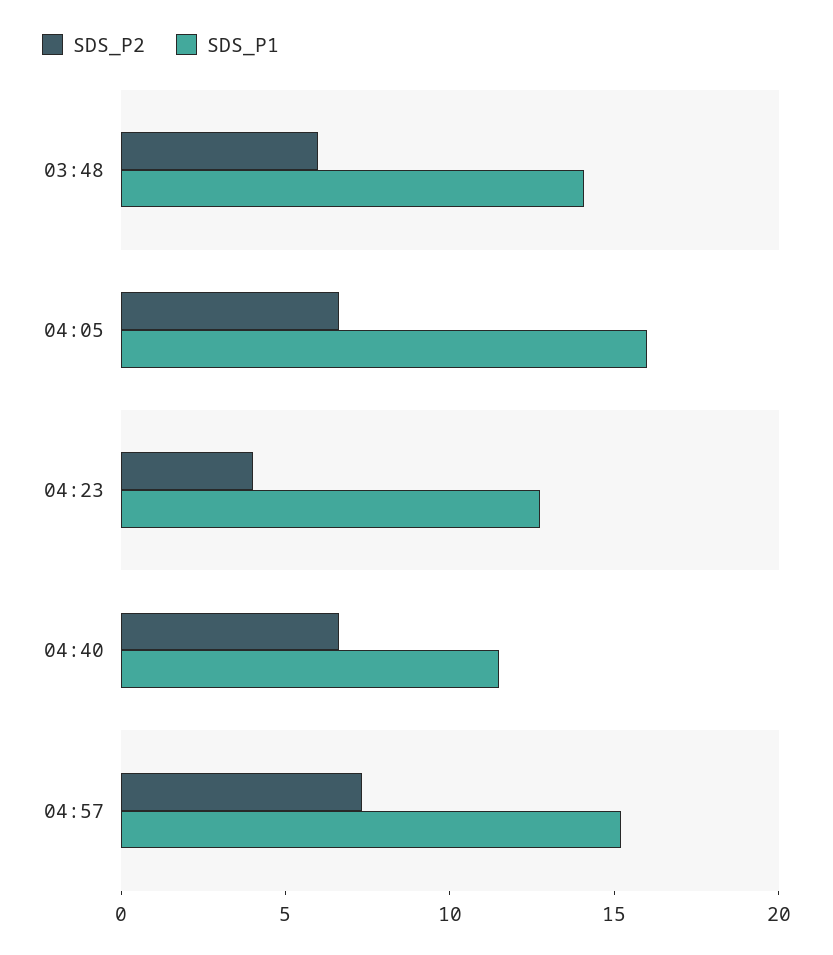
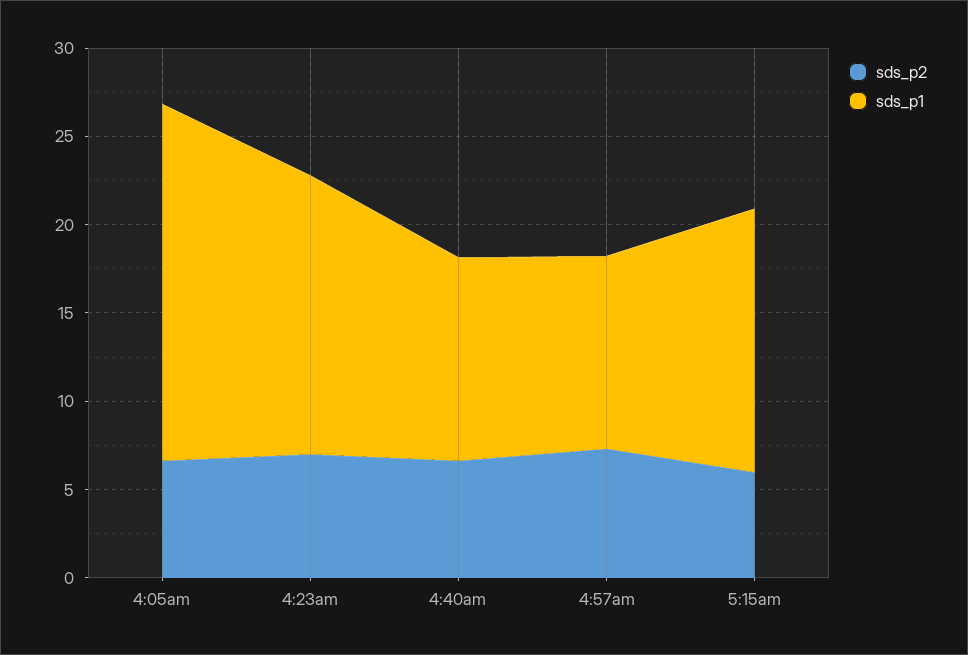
SDS_P2, 03:48: 6 -> none
SDS_P1, 03:48: 14 -> none
SDS_P1, 04:05: 16 -> 20
SDS_P2, 04:23: 4 -> 7
SDS_P1, 04:23: 13 -> 16
SDS_P1, 04:57: 15 -> 11
SDS_P2, 5:15am: none -> 6
SDS_P1, 5:15am: none -> 15

